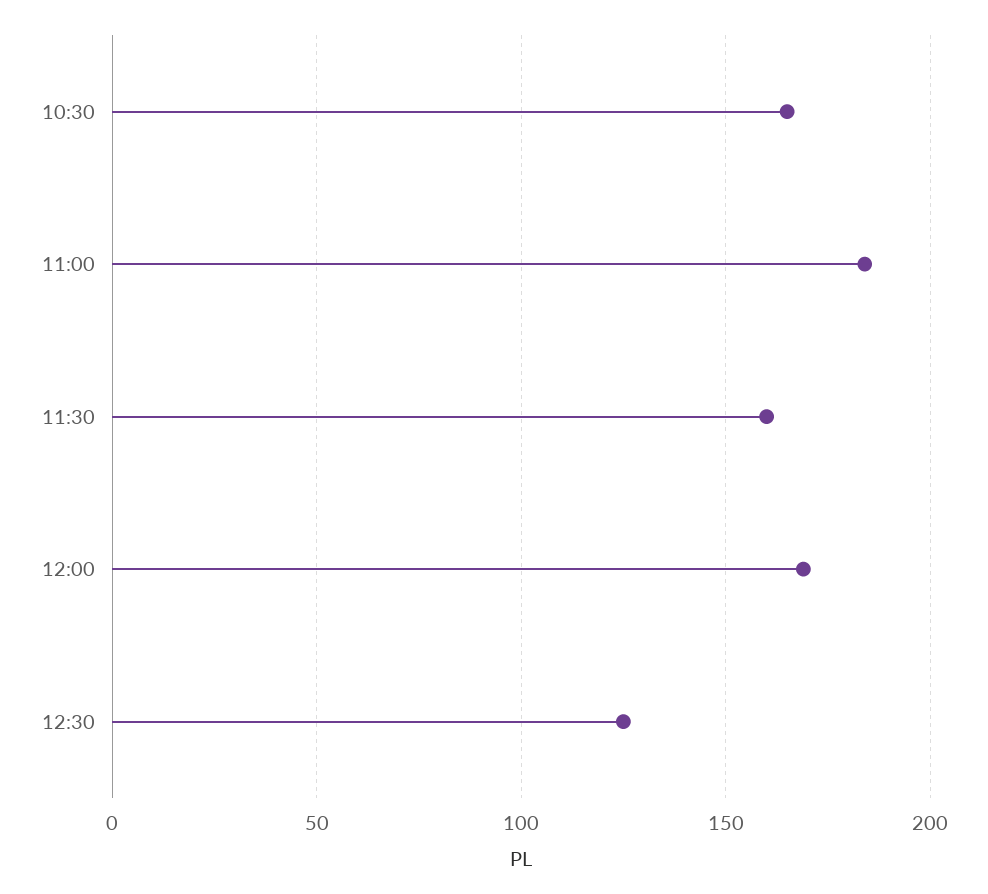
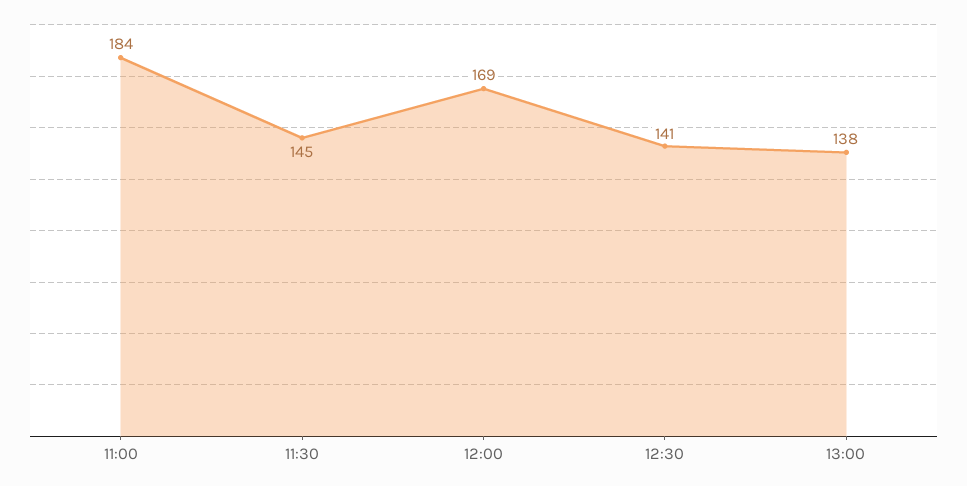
10:30: 165 -> none
11:30: 160 -> 145
12:30: 125 -> 141
13:00: none -> 138

